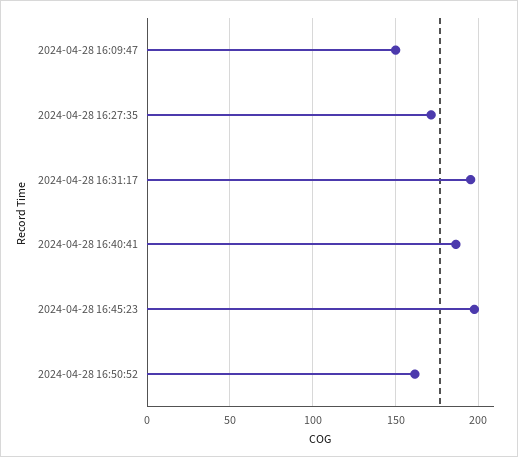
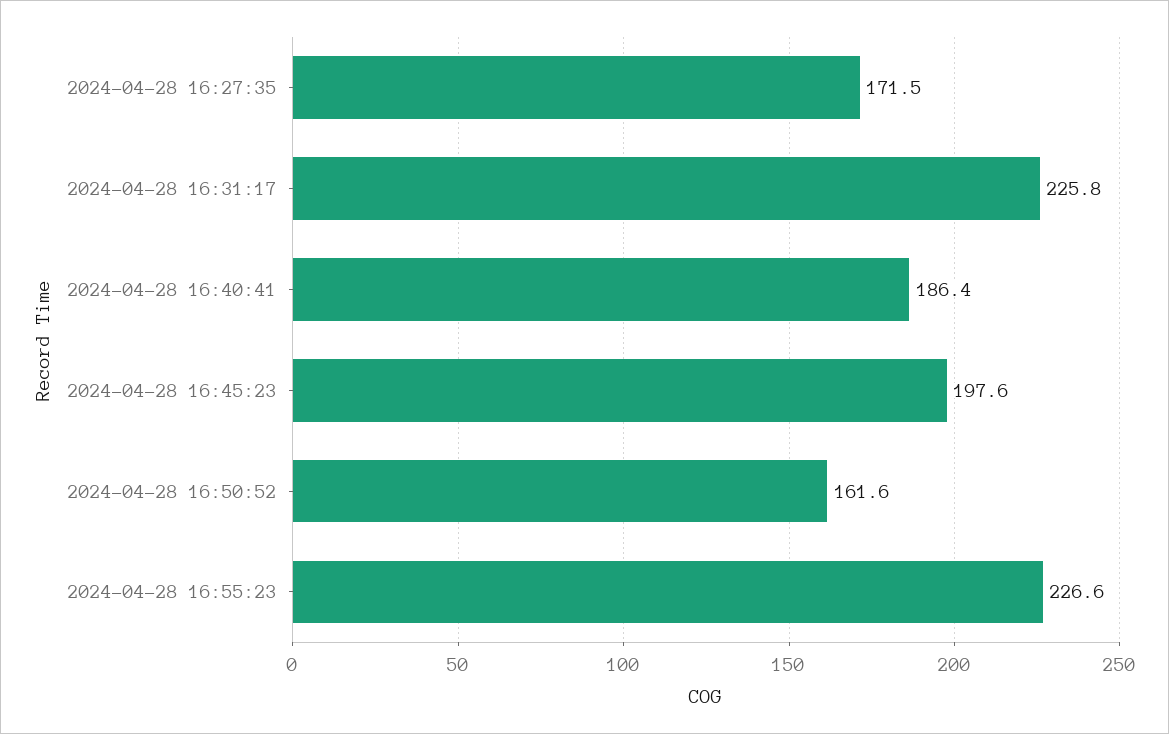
2024-04-28 16:09:47: 150 -> none
2024-04-28 16:31:17: 195 -> 225.8
2024-04-28 16:55:23: none -> 226.6

